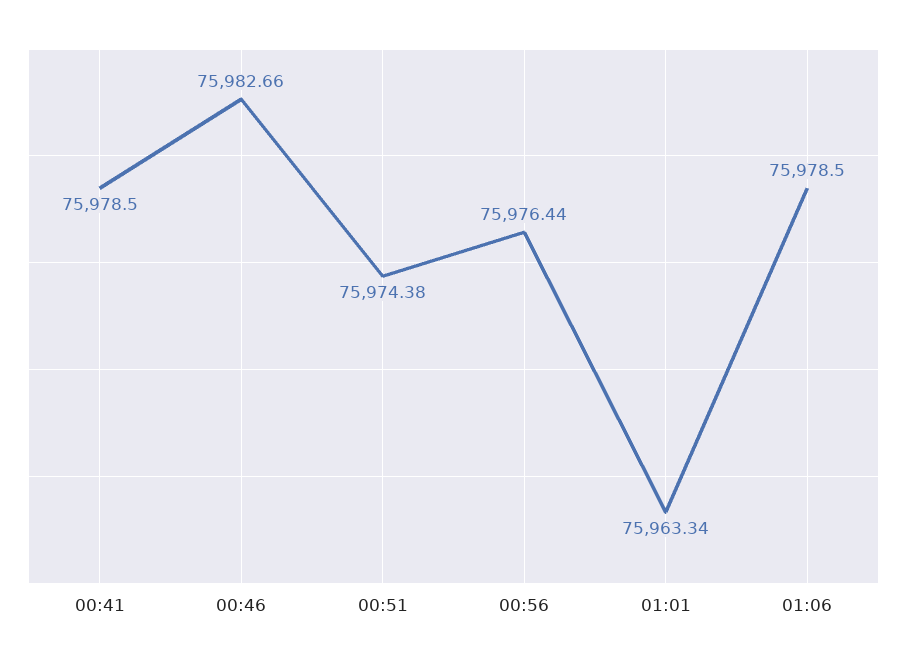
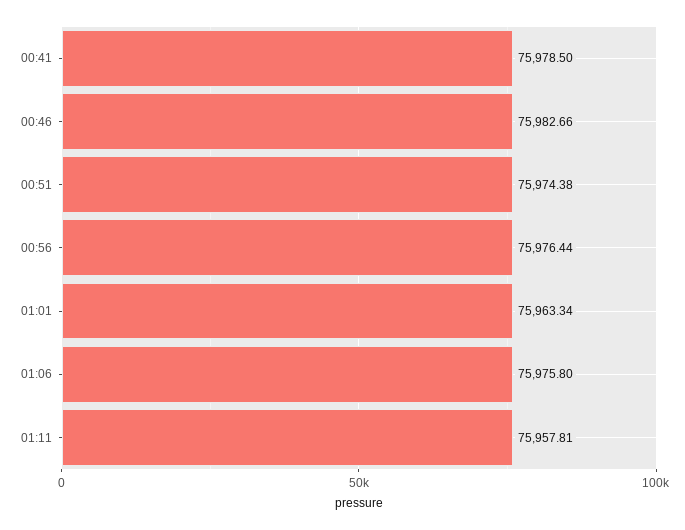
01:06: 75978.5 -> 75975.8
01:11: none -> 75957.81

